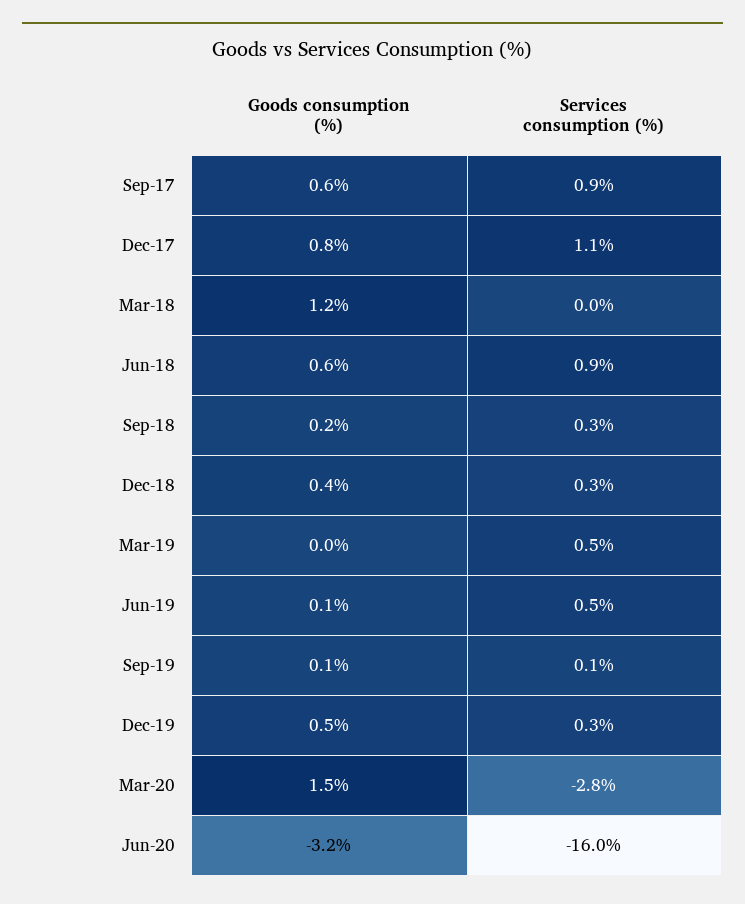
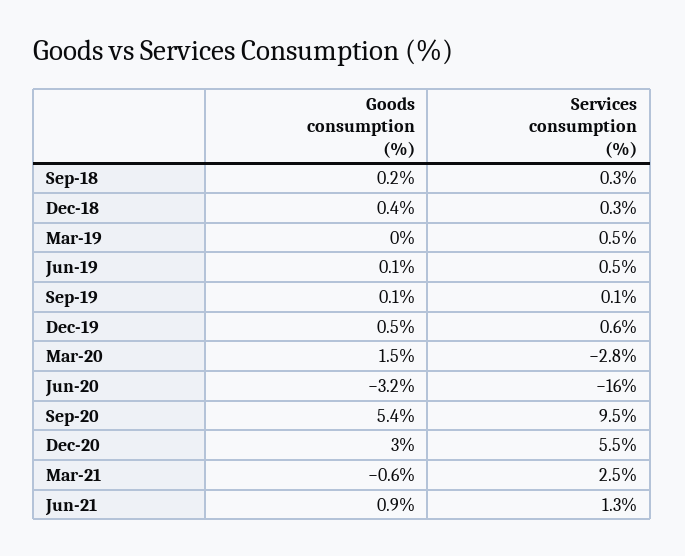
Goods consumption (%), Sep-17: 0.6 -> none
Services consumption (%), Sep-17: 0.9 -> none
Goods consumption (%), Dec-17: 0.8 -> none
Services consumption (%), Dec-17: 1.1 -> none
Goods consumption (%), Mar-18: 1.2 -> none
Services consumption (%), Mar-18: 0 -> none
Goods consumption (%), Jun-18: 0.6 -> none
Services consumption (%), Jun-18: 0.9 -> none
Services consumption (%), Dec-19: 0.3 -> 0.6
Goods consumption (%), Sep-20: none -> 5.4
Services consumption (%), Sep-20: none -> 9.5
Goods consumption (%), Dec-20: none -> 3
Services consumption (%), Dec-20: none -> 5.5
Goods consumption (%), Mar-21: none -> -0.6
Services consumption (%), Mar-21: none -> 2.5
Goods consumption (%), Jun-21: none -> 0.9
Services consumption (%), Jun-21: none -> 1.3

